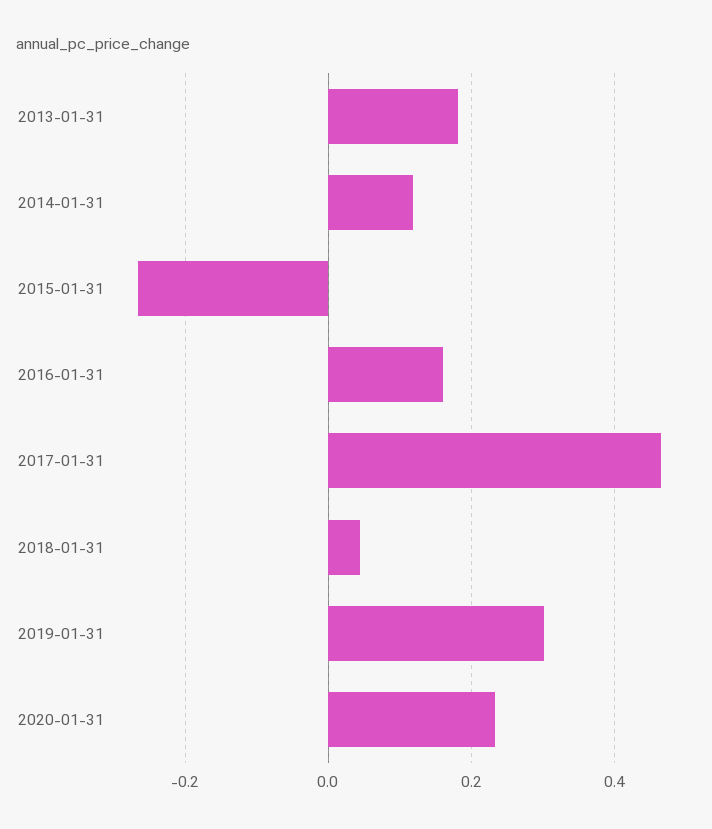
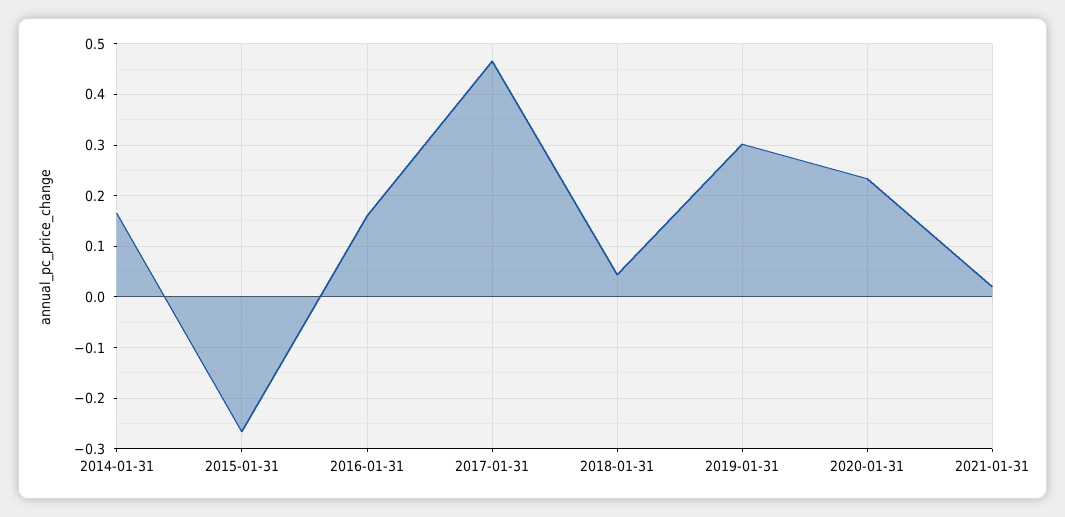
2013-01-31: 0.18 -> none
2014-01-31: 0.12 -> 0.16
2021-01-31: none -> 0.02

